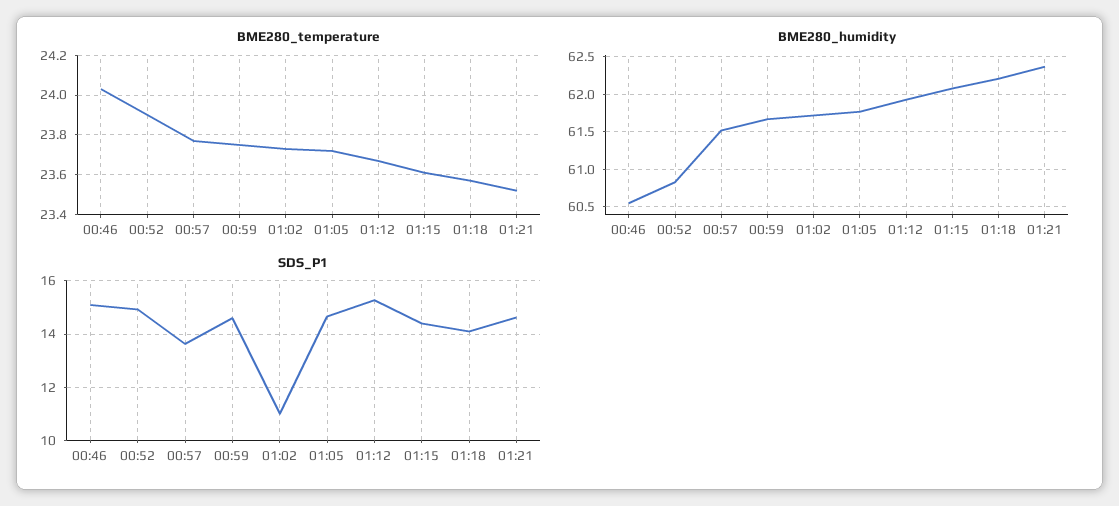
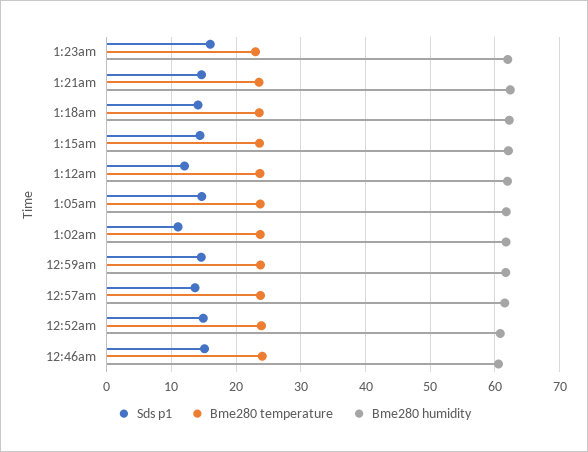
SDS_P1, 01:12: 15.25 -> 12
SDS_P1, 1:23am: none -> 16
BME280_temperature, 1:23am: none -> 23
BME280_humidity, 1:23am: none -> 62

